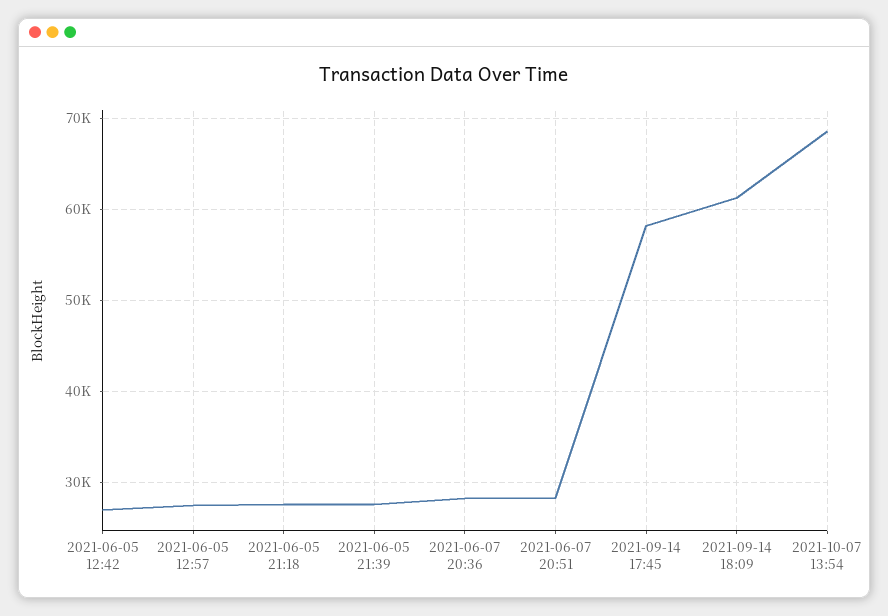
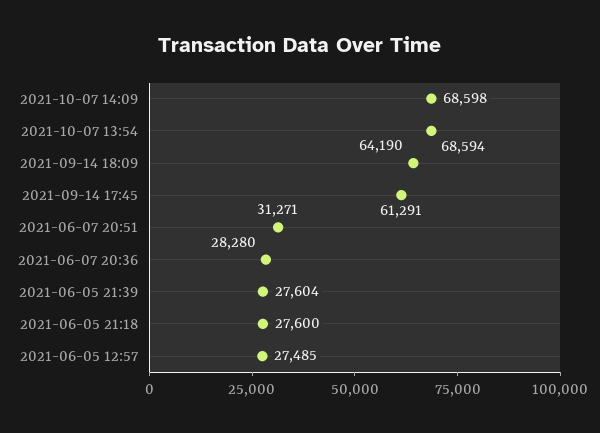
2021-06-05 12:42: 27000 -> none
2021-06-07 20:51: 28000 -> 31271
2021-09-14 17:45: 58000 -> 61291
2021-09-14 18:09: 61000 -> 64190
2021-10-07 14:09: none -> 68598

